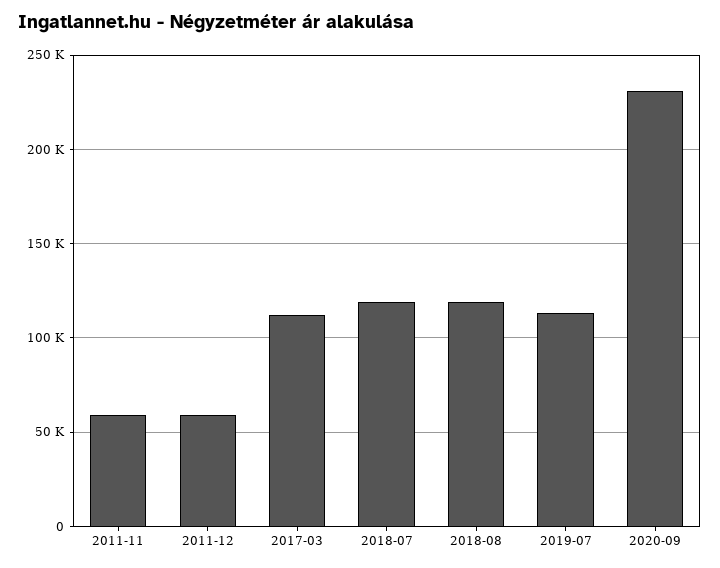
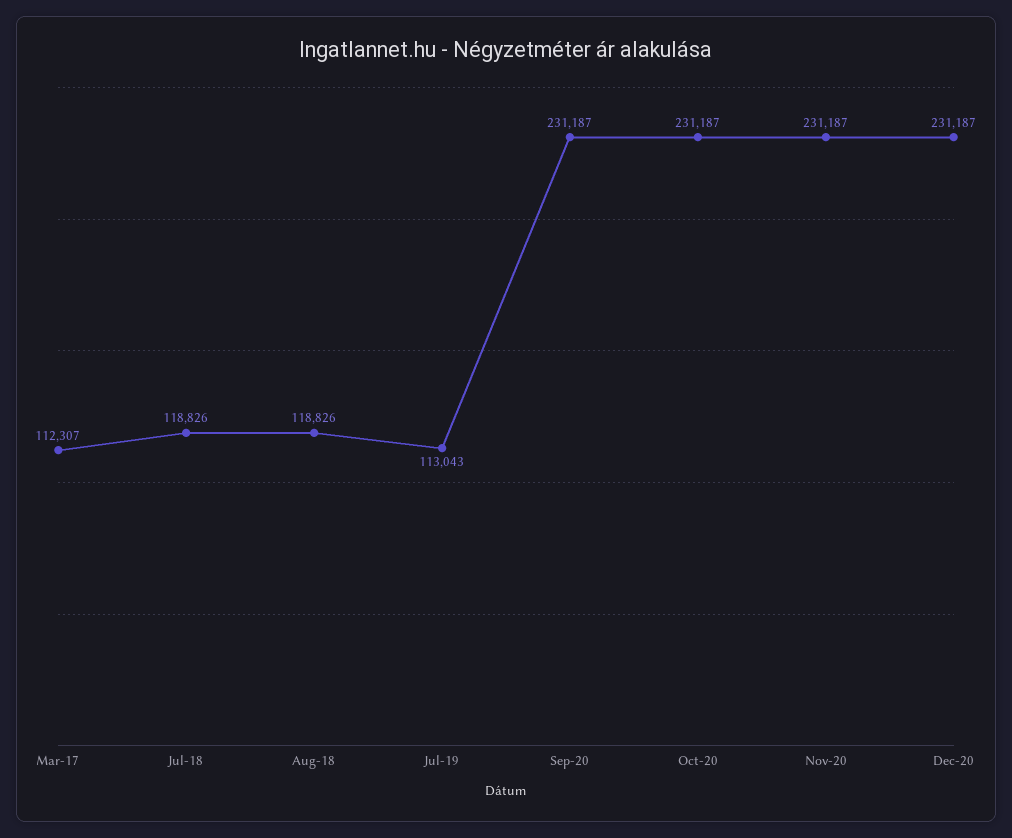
2011-11: 60000 -> none
2011-12: 60000 -> none
Oct-20: none -> 231187
Nov-20: none -> 231187
Dec-20: none -> 231187

